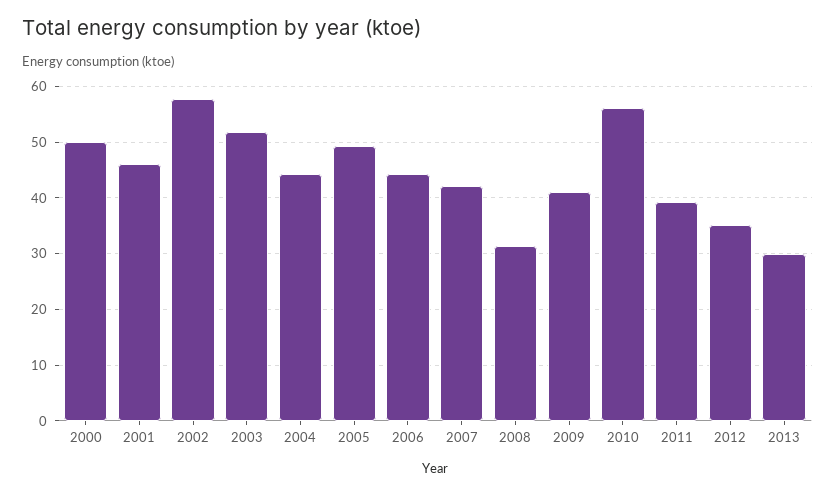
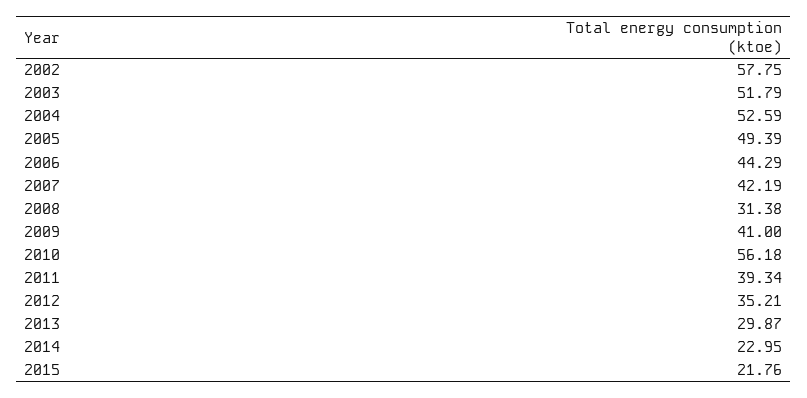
2000: 50 -> none
2001: 46 -> none
2004: 44 -> 52.59
2014: none -> 22.95
2015: none -> 21.76

